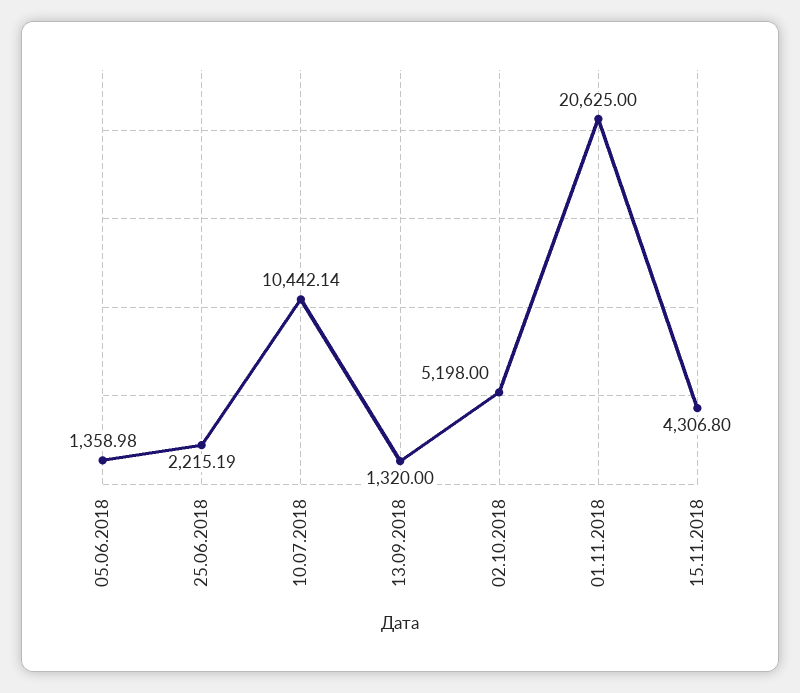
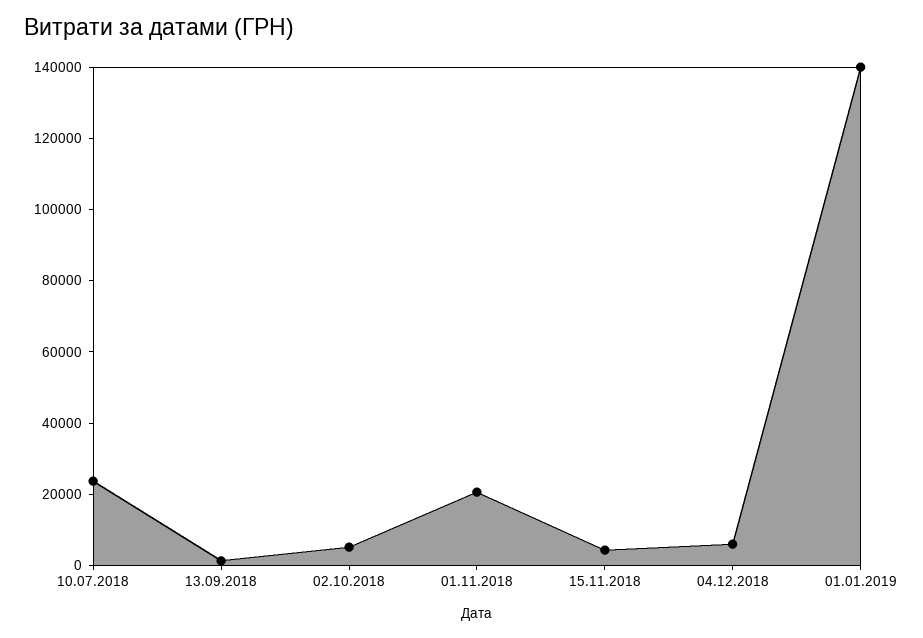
05.06.2018: 1358.98 -> none
25.06.2018: 2215.19 -> none
10.07.2018: 10442.14 -> 25000
04.12.2018: none -> 5000
01.01.2019: none -> 140000

